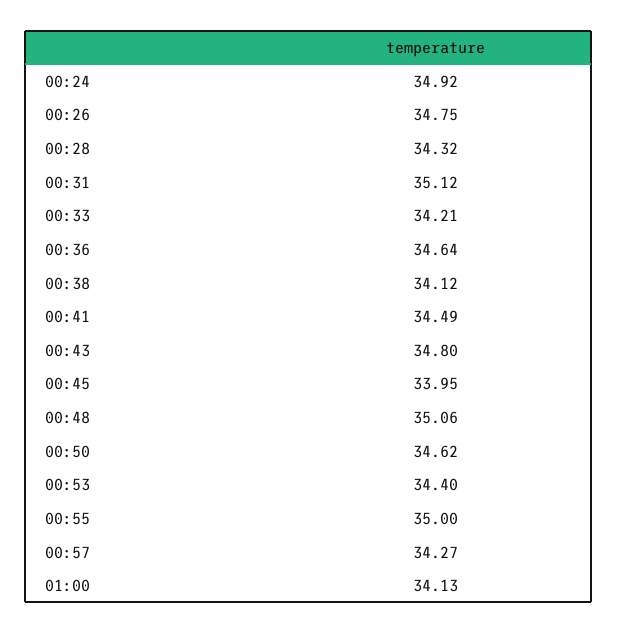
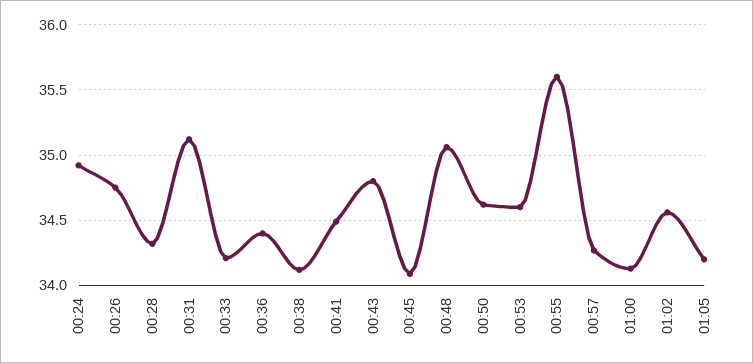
00:36: 34.64 -> 34.4
00:45: 33.95 -> 34.1
00:53: 34.4 -> 34.6
00:55: 35 -> 35.6
01:02: none -> 34.55
01:05: none -> 34.2

